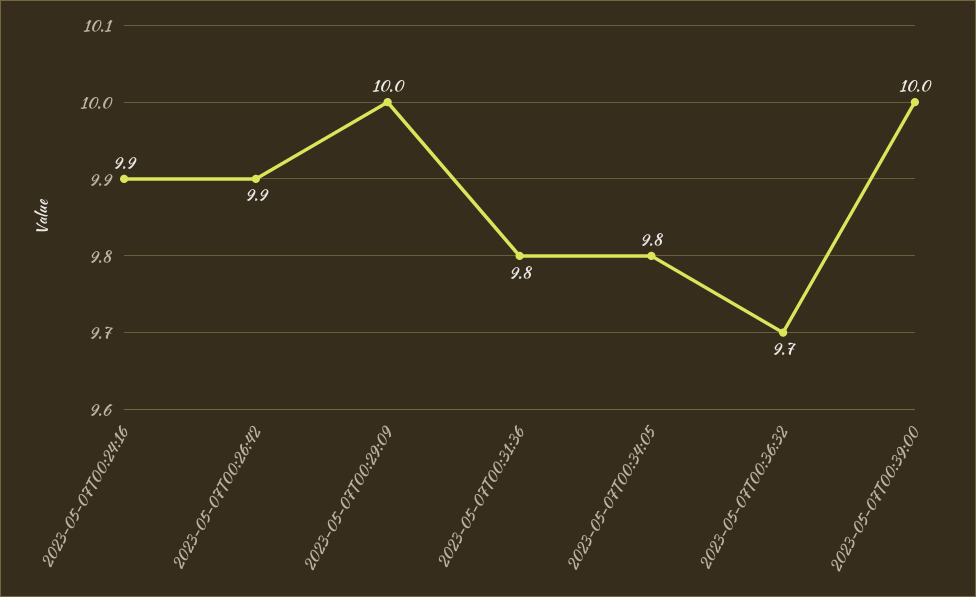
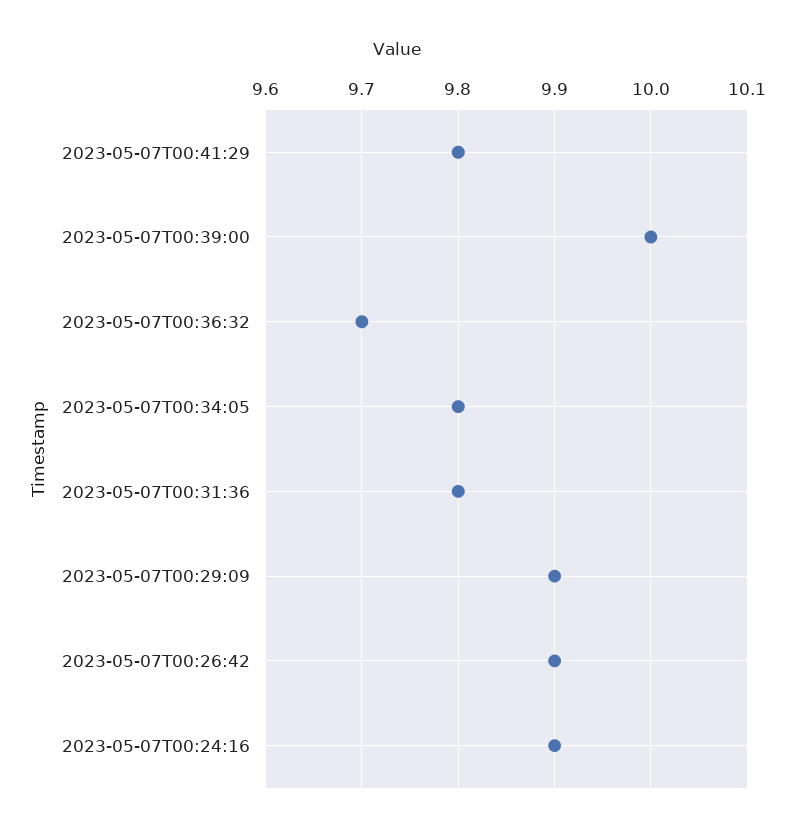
2023-05-07T00:29:09: 10 -> 9.9
2023-05-07T00:41:29: none -> 9.8

